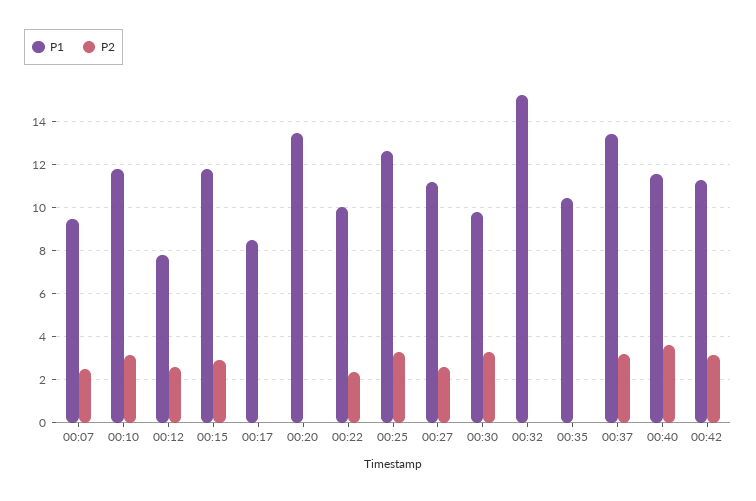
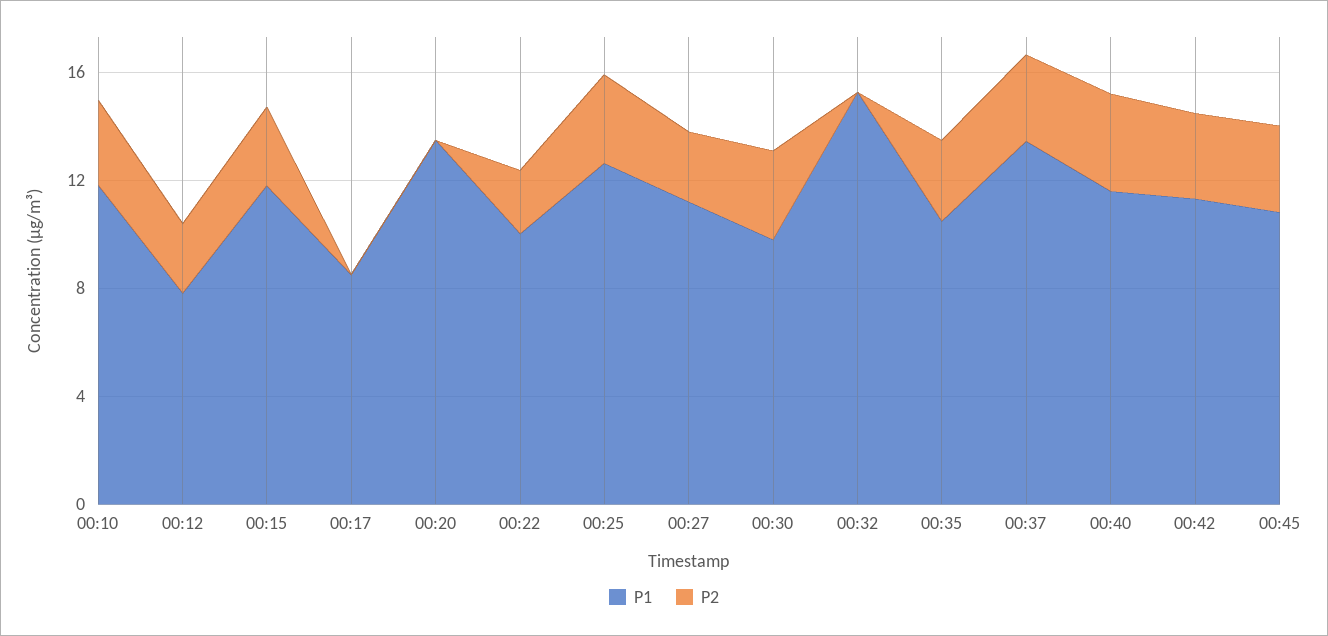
P1, 00:07: 9.5 -> none
P2, 00:07: 2.5 -> none
P2, 00:35: 0 -> 3
P1, 00:45: none -> 11
P2, 00:45: none -> 3

